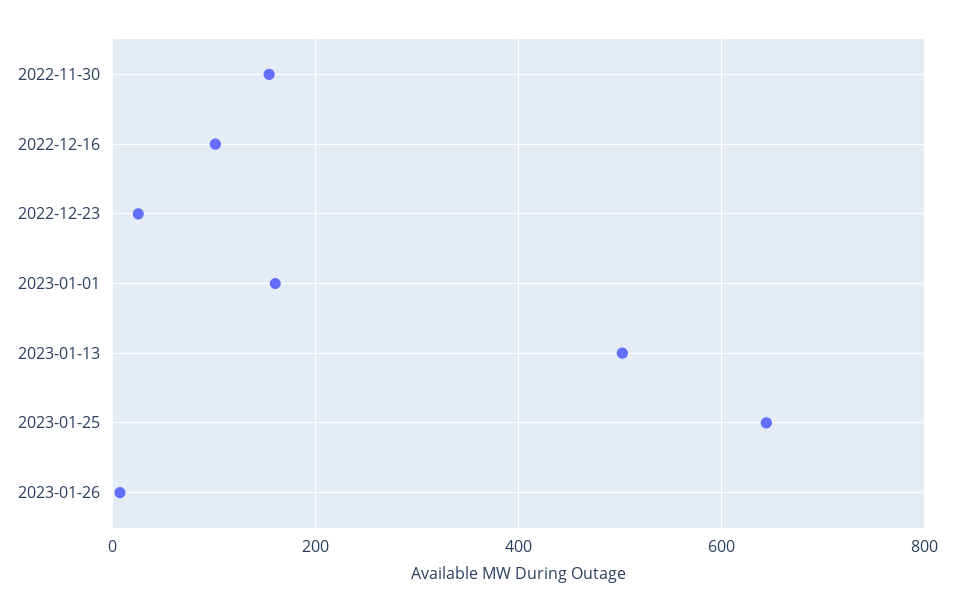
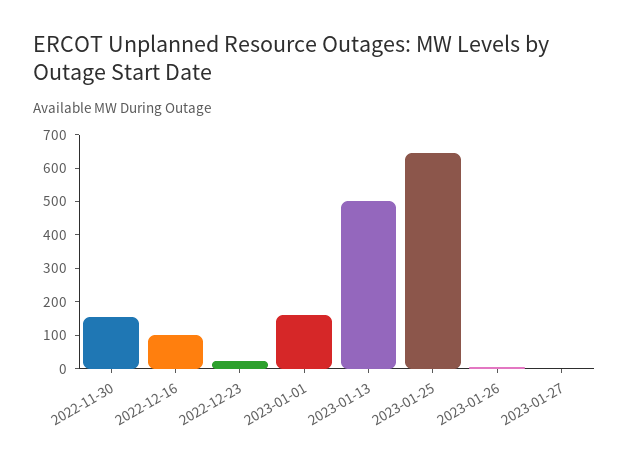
2023-01-27: none -> 0

